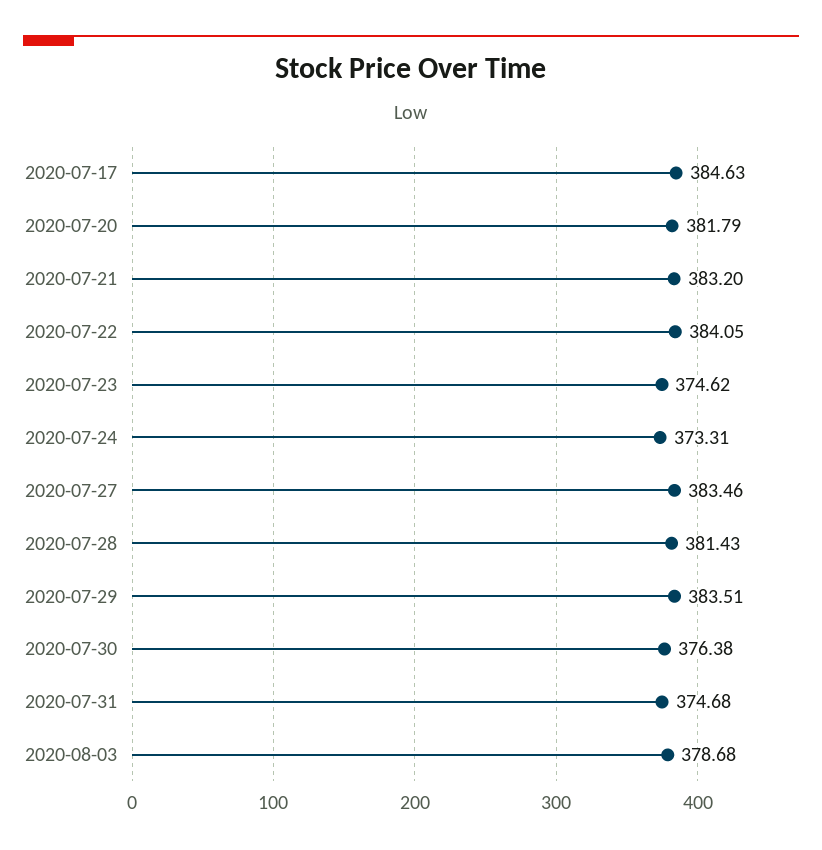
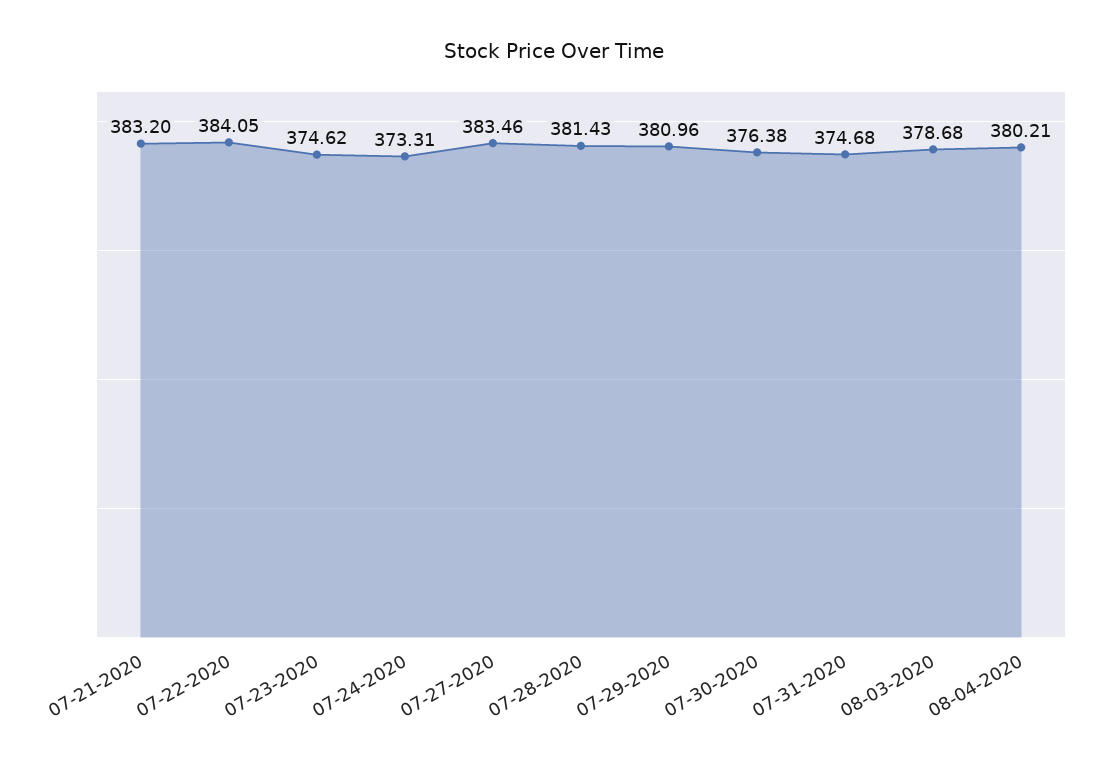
2020-07-17: 384.63 -> none
2020-07-20: 381.79 -> none
2020-07-29: 383.51 -> 380.96
08-04-2020: none -> 380.21

